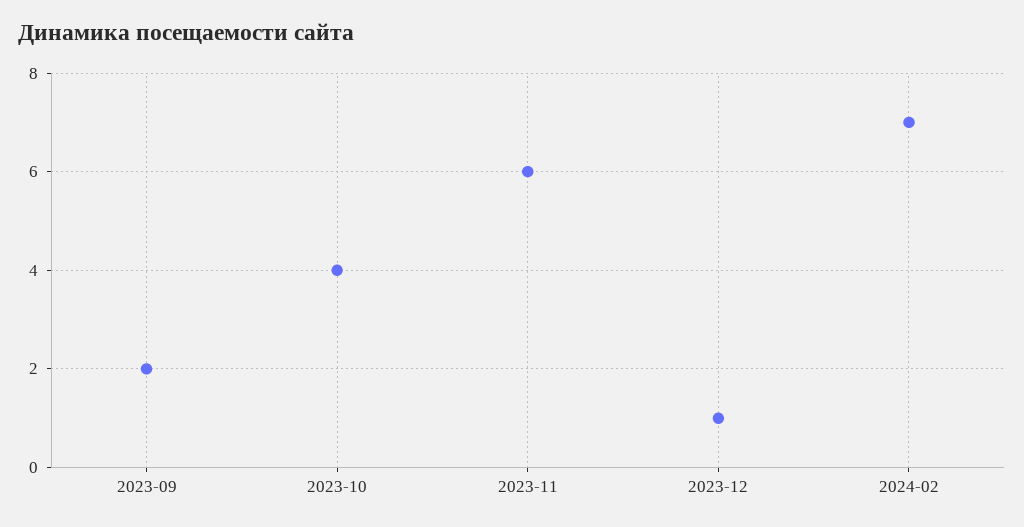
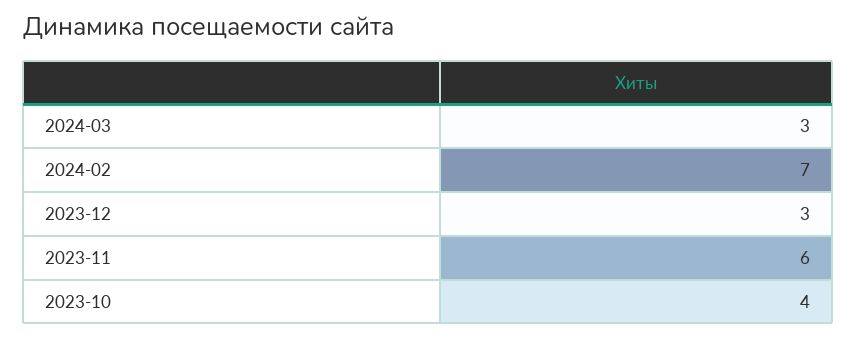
2023-09: 2 -> none
2023-12: 1 -> 3
2024-03: none -> 3

